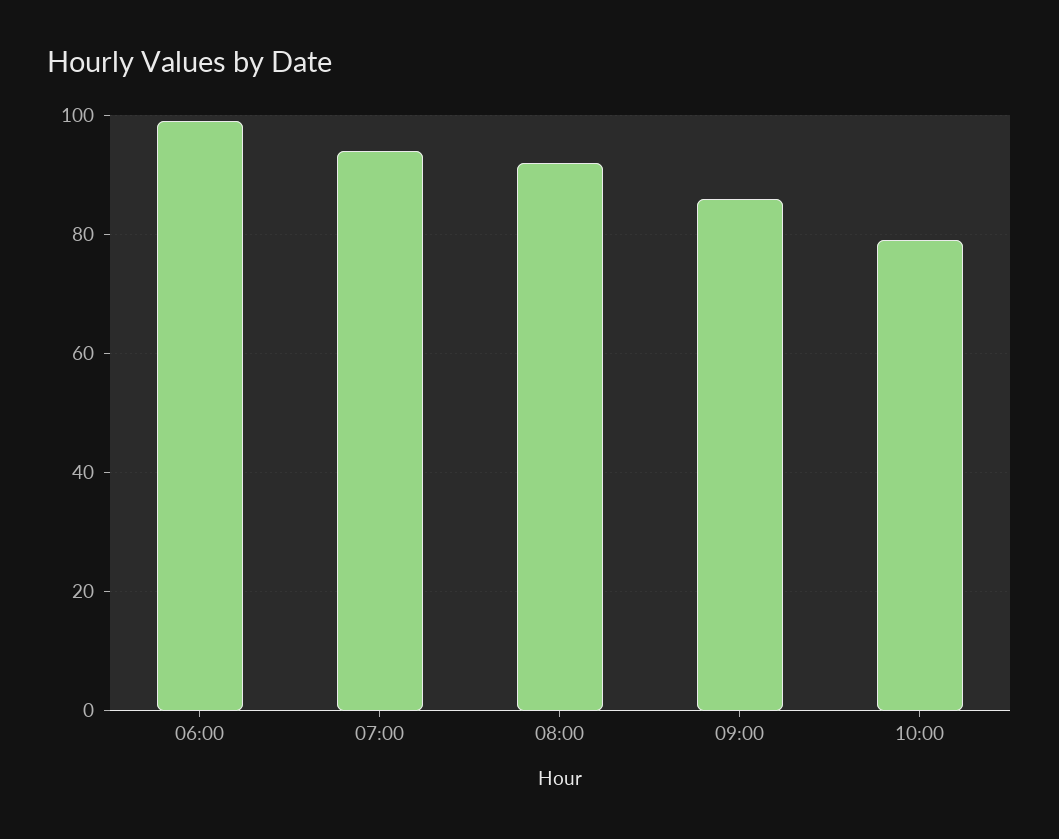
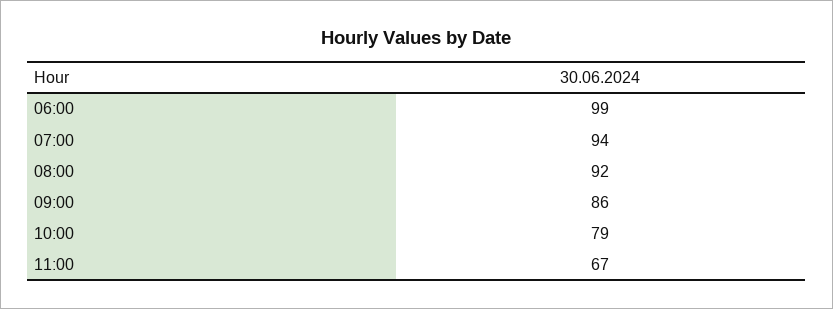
11:00: none -> 67

